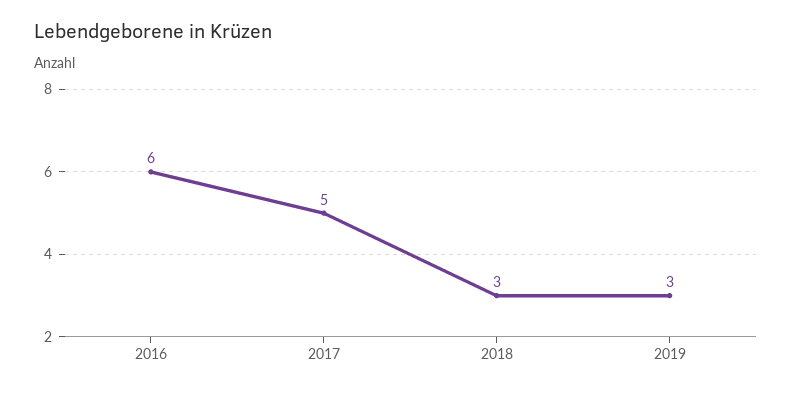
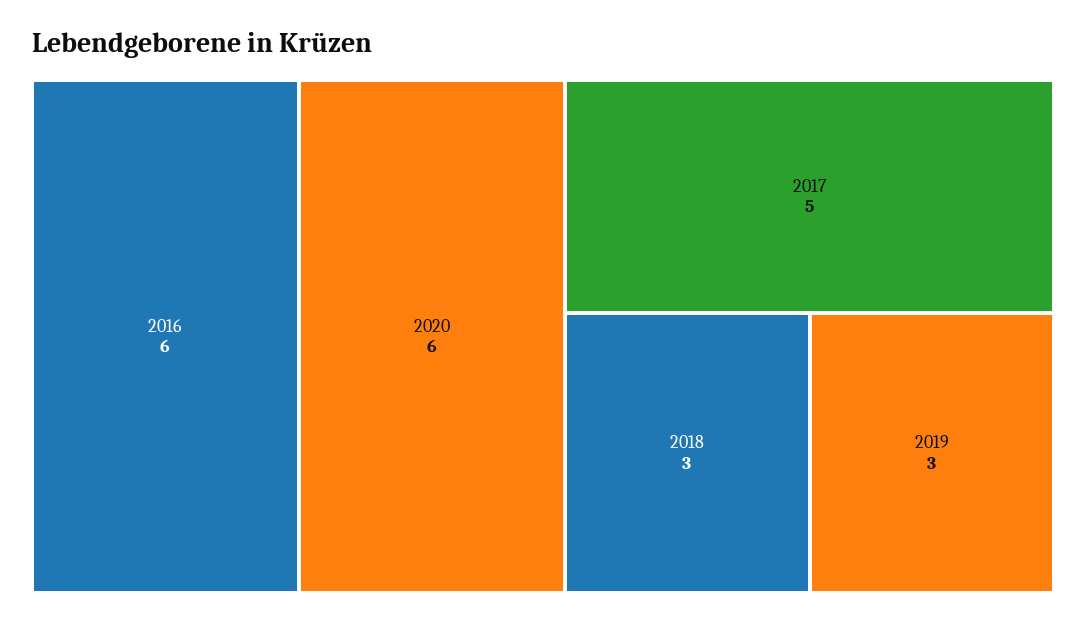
2020: none -> 6

